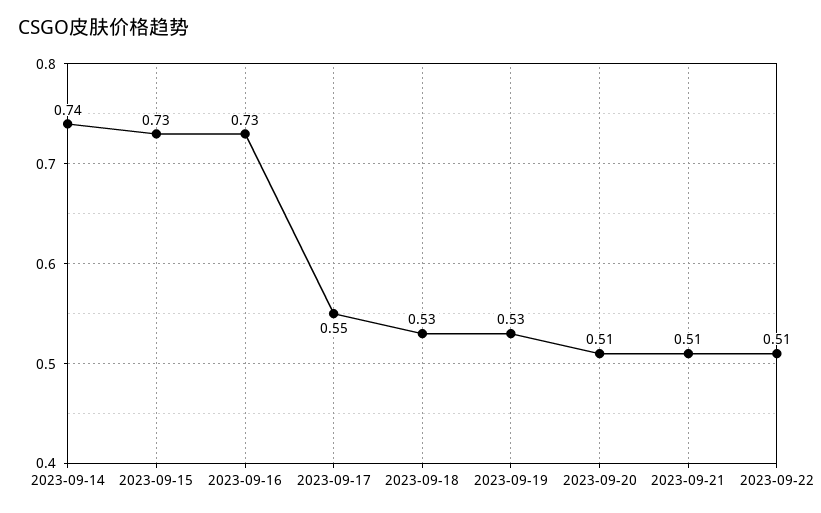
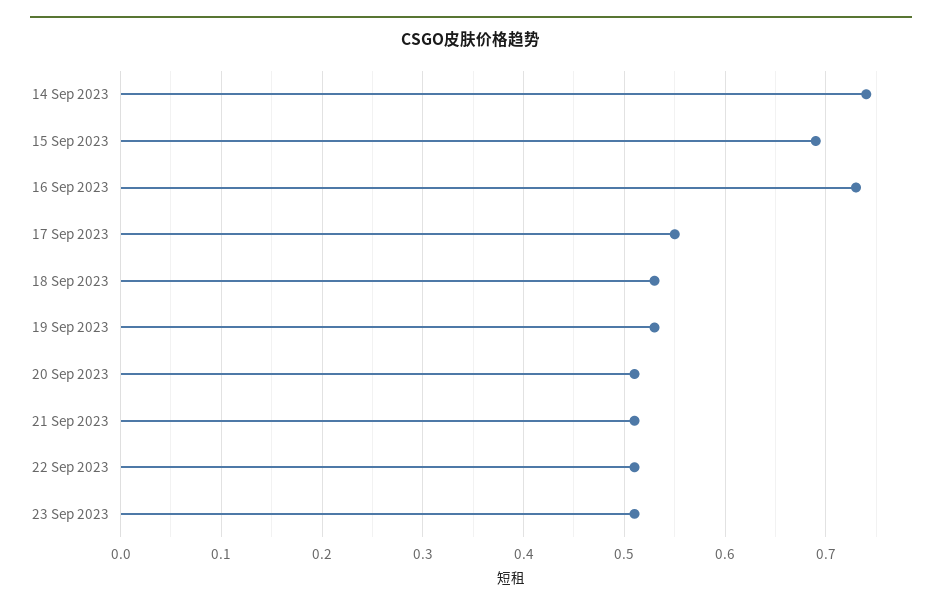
2023-09-15: 0.73 -> 0.69
23 Sep 2023: none -> 0.51

